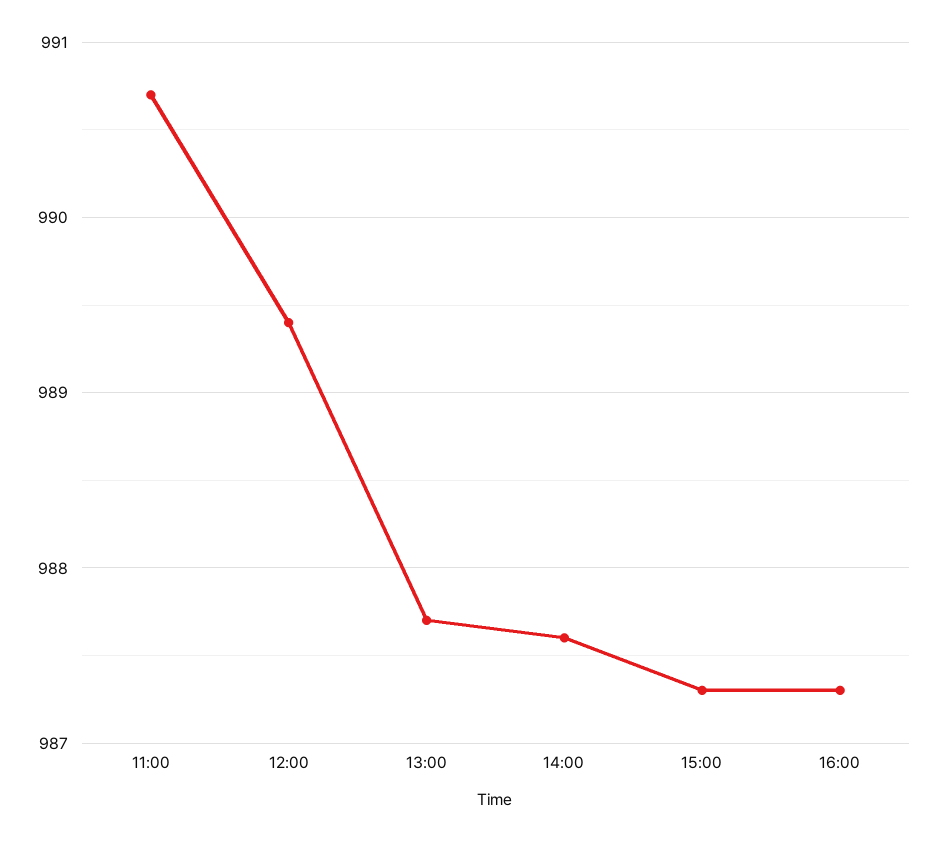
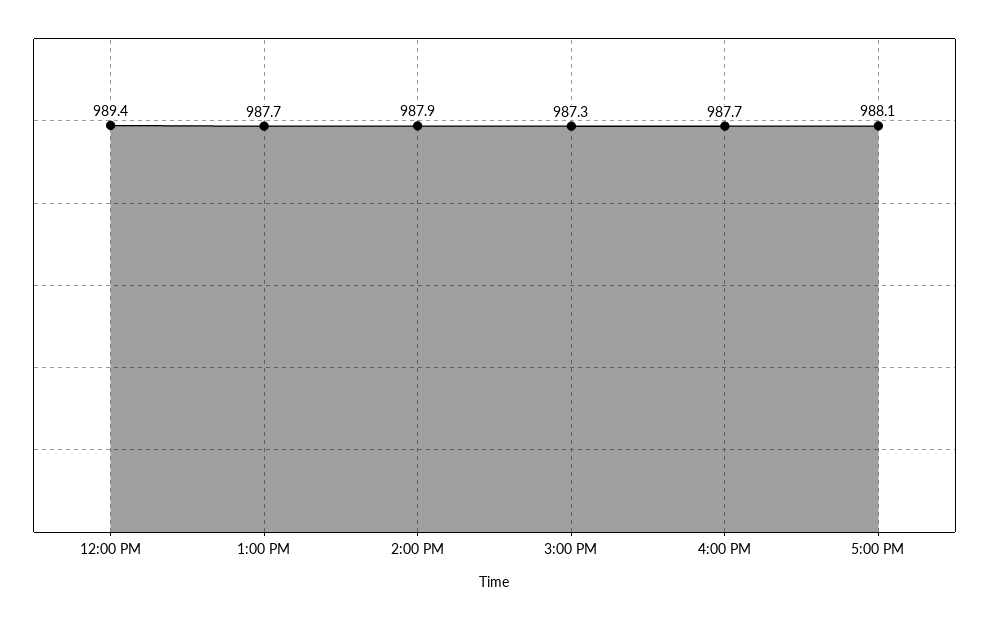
11:00: 990.7 -> none
14:00: 987.6 -> 987.9
16:00: 987.3 -> 987.7
5:00 PM: none -> 988.1

